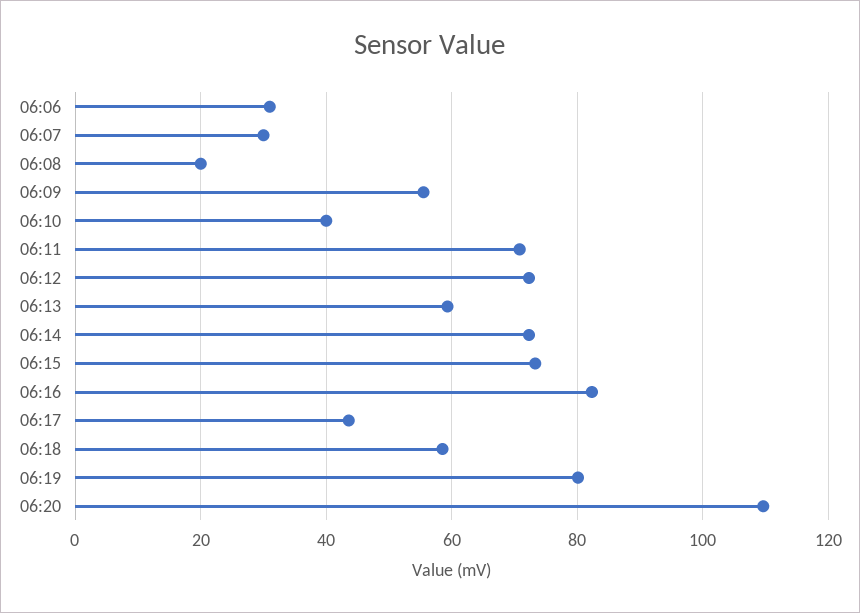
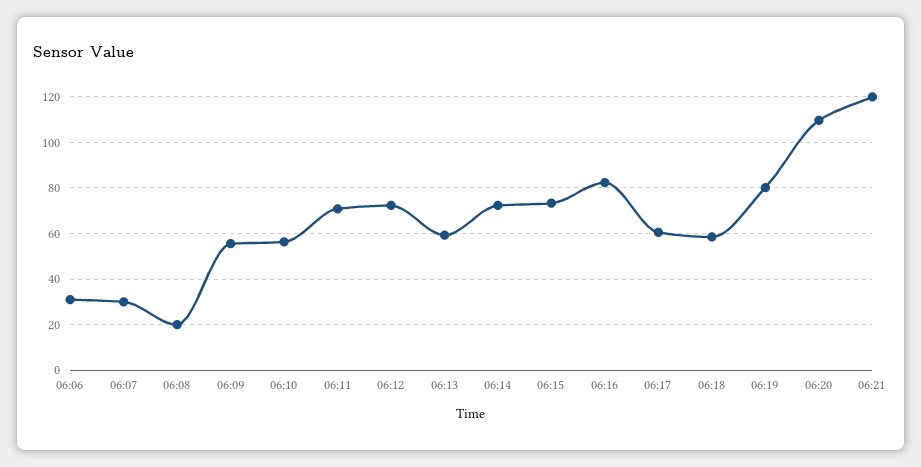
06:10: 40 -> 55
06:17: 44 -> 60
06:21: none -> 120

